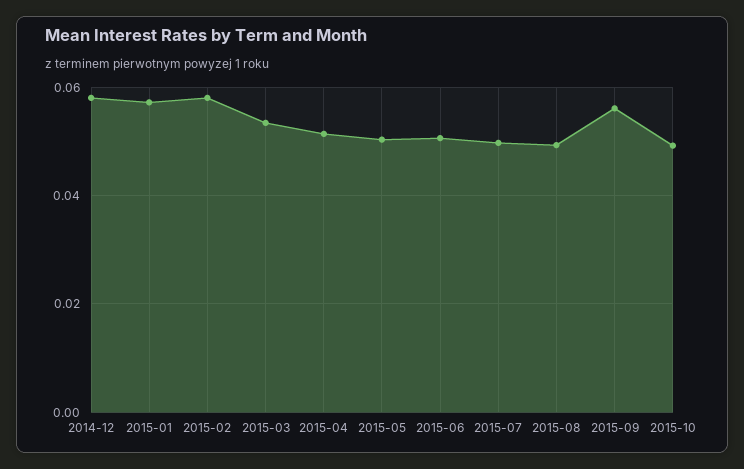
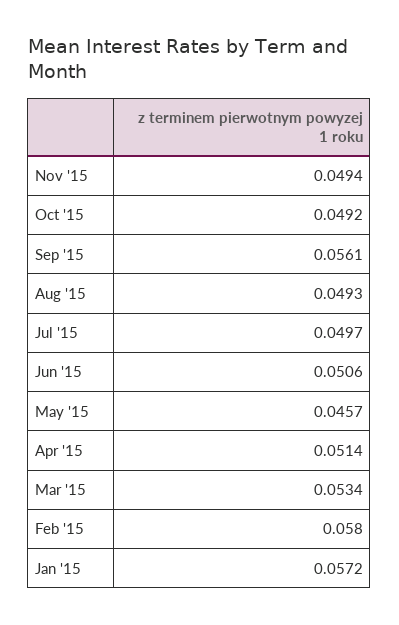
2014-12: 0.058 -> none
2015-05: 0.05 -> 0.0457
Nov '15: none -> 0.0494

